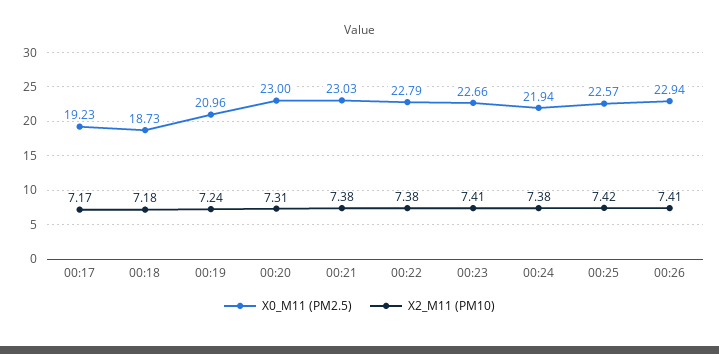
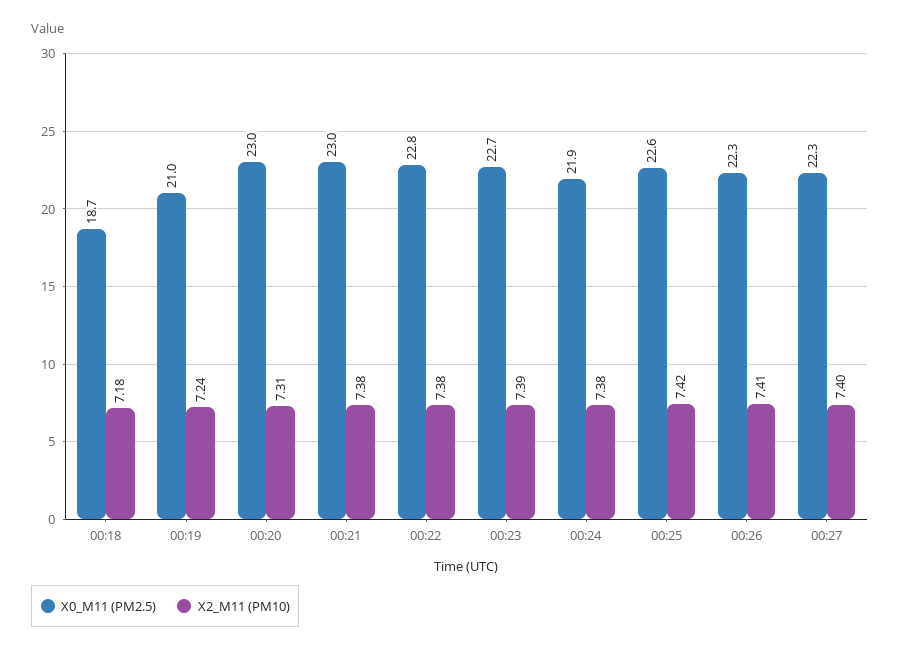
X0_M11 (PM2.5), 00:17: 19.23 -> none
X2_M11 (PM10), 00:17: 7.17 -> none
X2_M11 (PM10), 00:23: 7.41 -> 7.39
X0_M11 (PM2.5), 00:26: 22.94 -> 22.3
X0_M11 (PM2.5), 00:27: none -> 22.3
X2_M11 (PM10), 00:27: none -> 7.4

